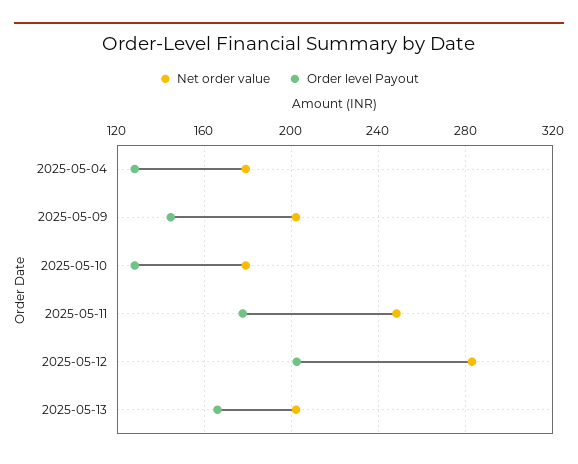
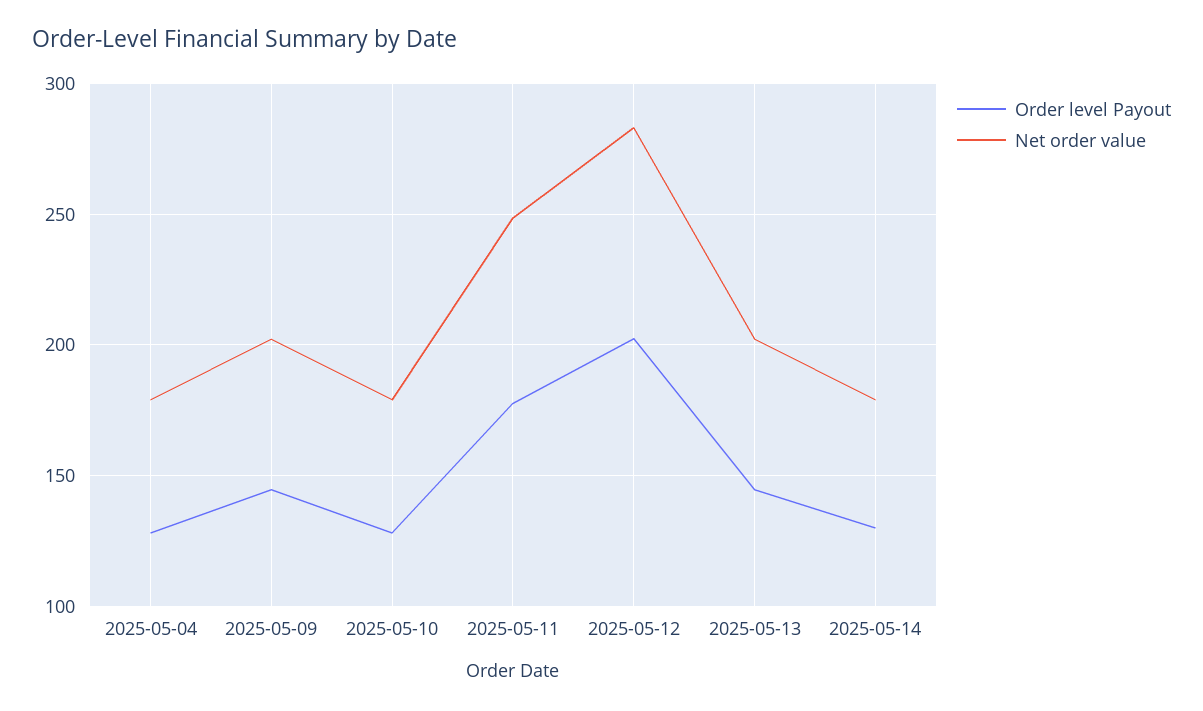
Order level Payout, 2025-05-13: 165 -> 145
Order level Payout, 2025-05-14: none -> 130
Net order value, 2025-05-14: none -> 180

